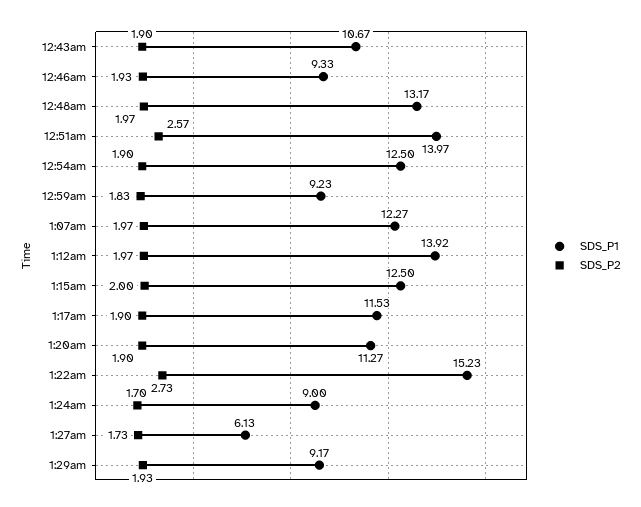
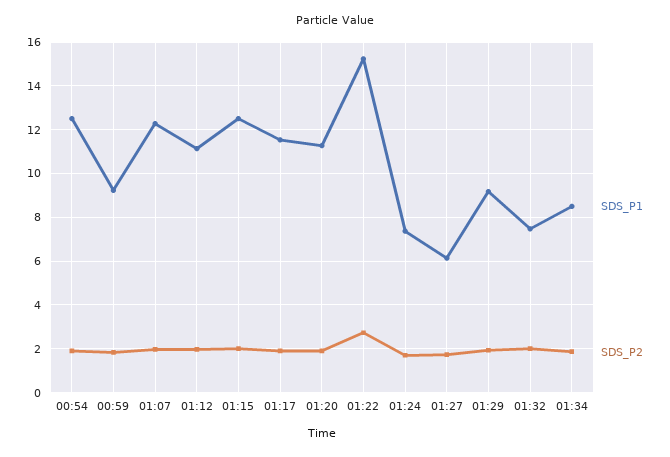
SDS_P1, 12:43am: 10.67 -> none
SDS_P2, 12:43am: 1.9 -> none
SDS_P1, 12:46am: 9.33 -> none
SDS_P2, 12:46am: 1.93 -> none
SDS_P1, 12:48am: 13.17 -> none
SDS_P2, 12:48am: 1.97 -> none
SDS_P1, 12:51am: 13.97 -> none
SDS_P2, 12:51am: 2.57 -> none
SDS_P1, 1:12am: 13.92 -> 11
SDS_P1, 1:24am: 9 -> 7.5
SDS_P1, 01:32: none -> 7.5
SDS_P2, 01:32: none -> 2
SDS_P1, 01:34: none -> 8.5
SDS_P2, 01:34: none -> 2

